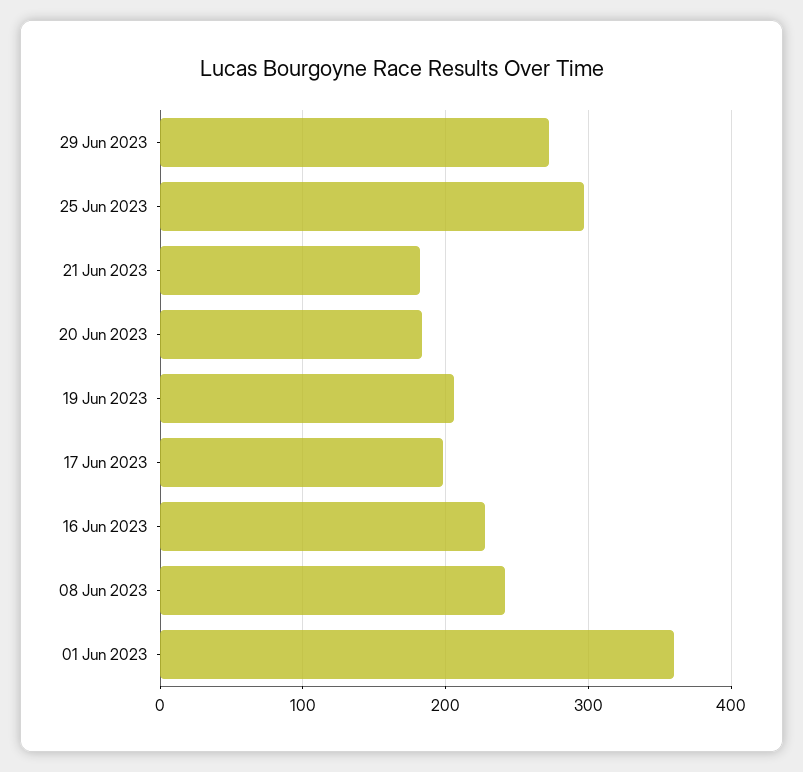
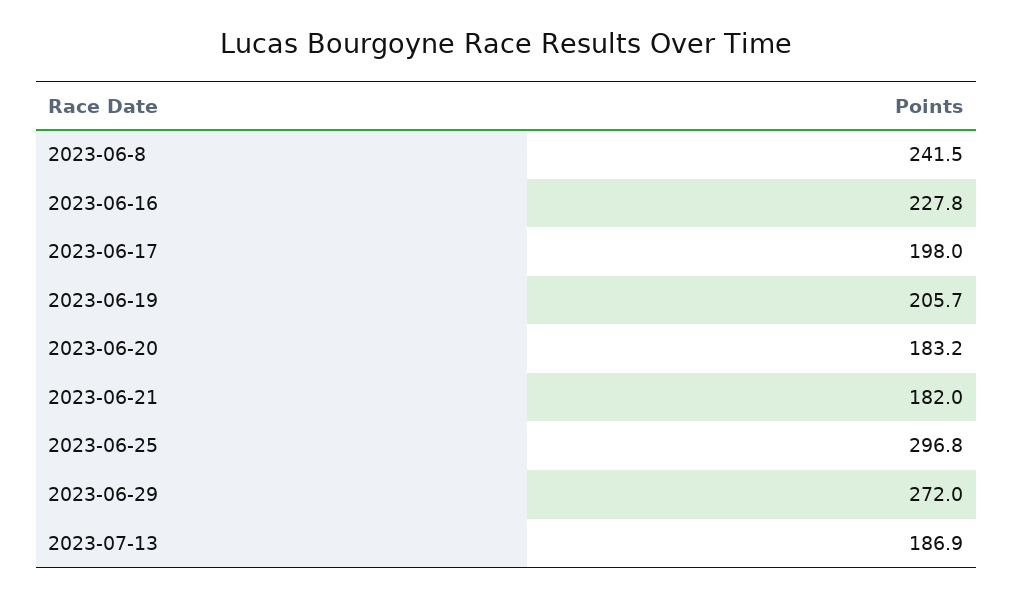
01 Jun 2023: 360 -> none
2023-07-13: none -> 186.9

